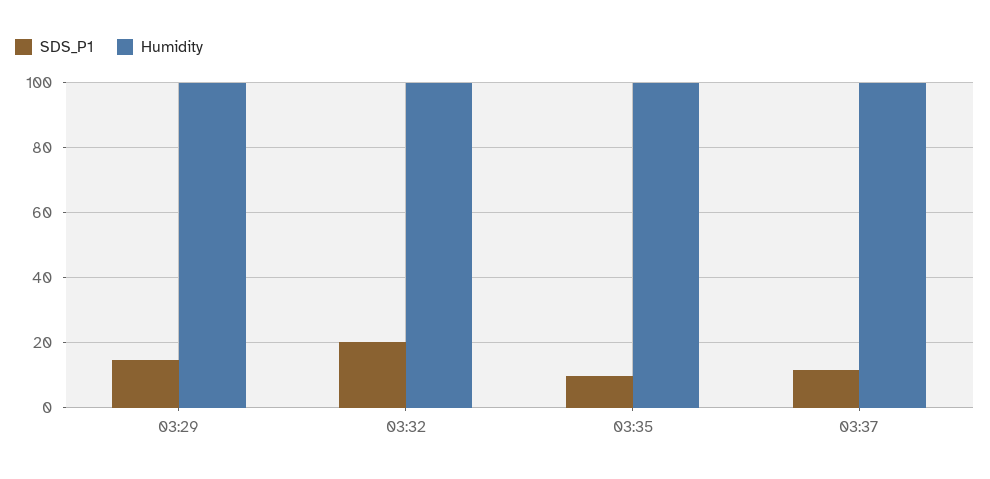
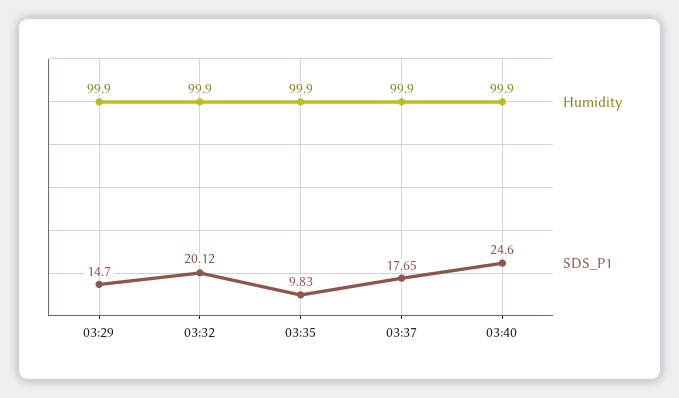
SDS_P1, 03:37: 12 -> 17.65
Humidity, 03:40: none -> 99.9
SDS_P1, 03:40: none -> 24.6

